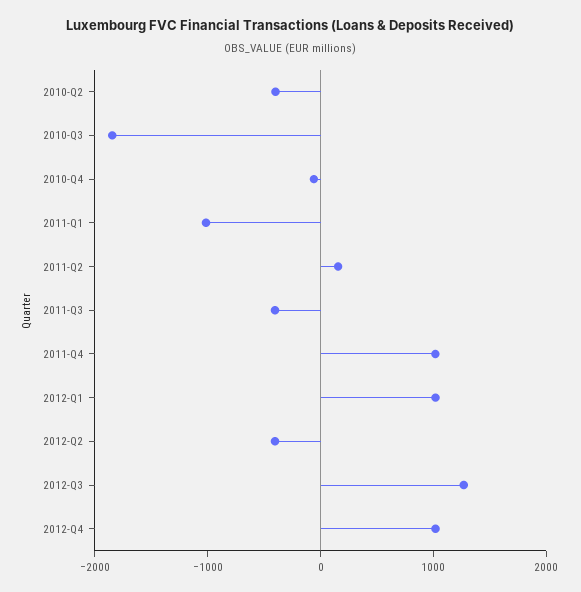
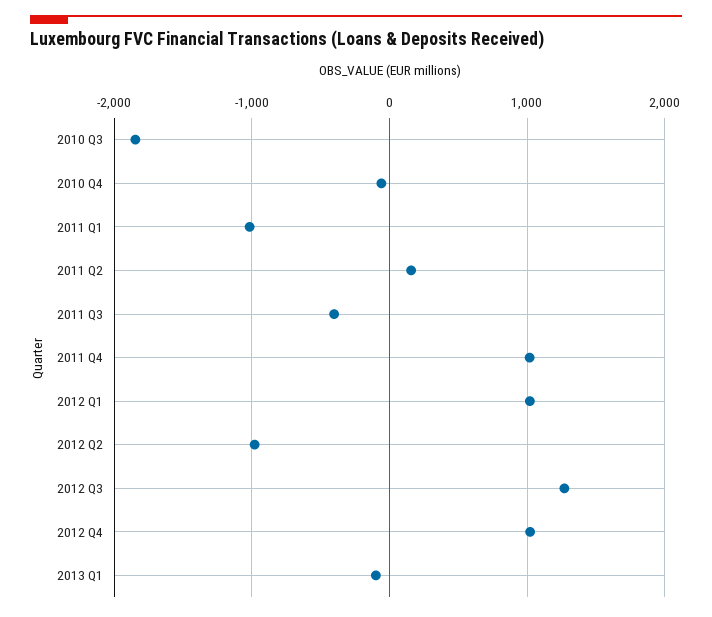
2010-Q2: -400 -> none
2012-Q2: -400 -> -1000
2013 Q1: none -> -100

